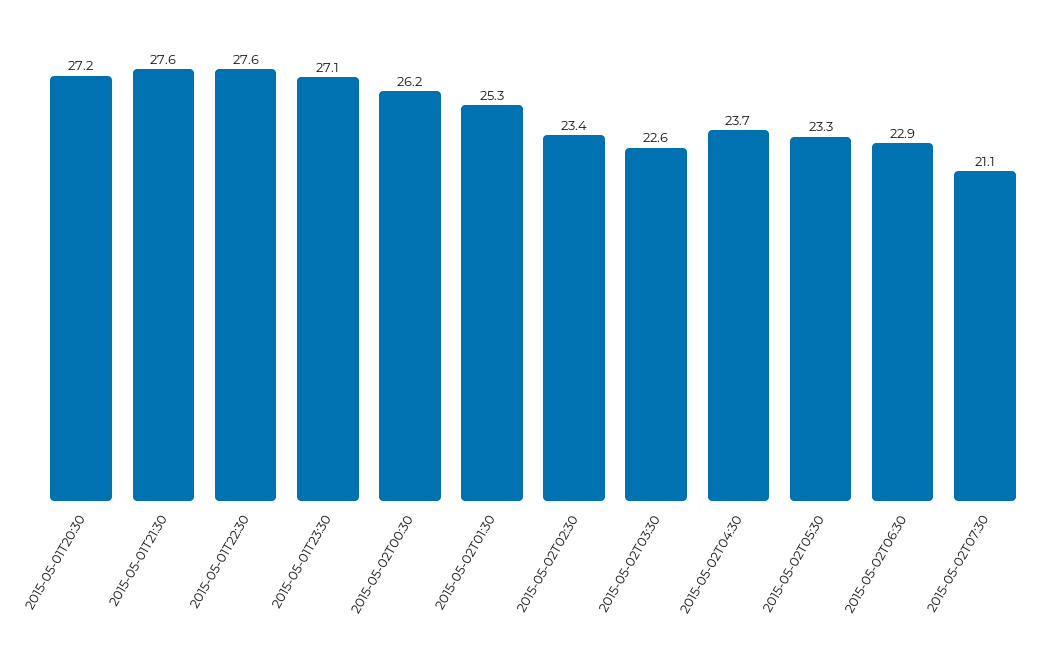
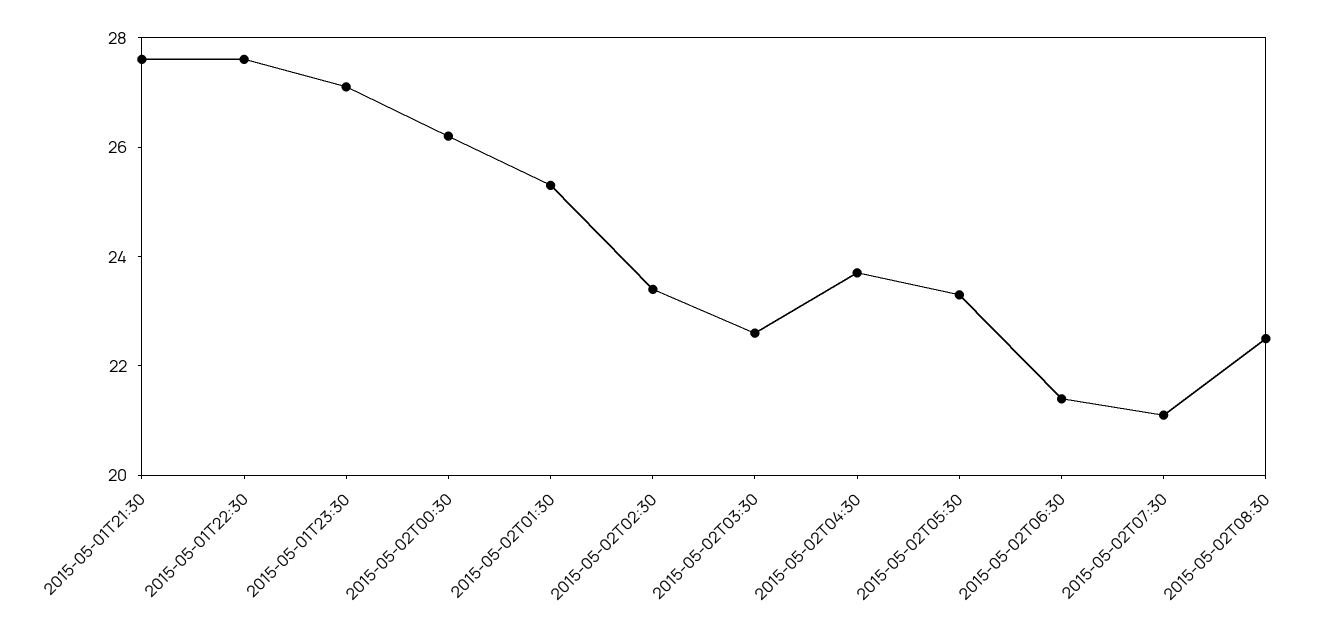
2015-05-01T20:30: 27.2 -> none
2015-05-02T06:30: 22.9 -> 21.5
2015-05-02T08:30: none -> 22.5

